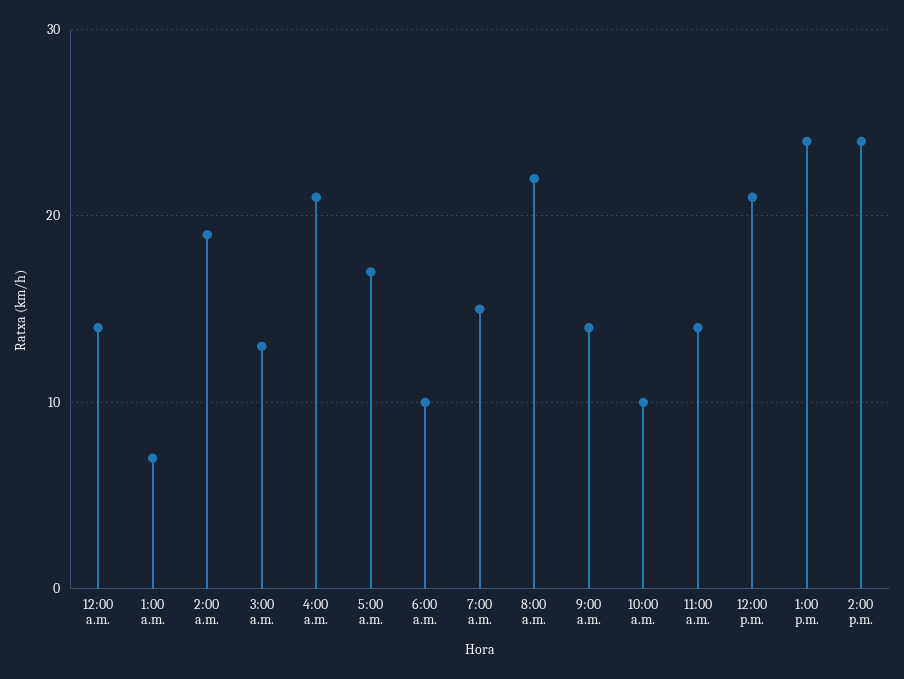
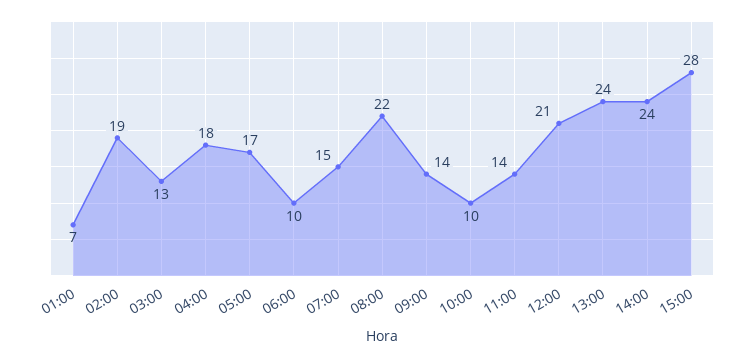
12:00 a.m.: 14 -> none
4:00 a.m.: 21 -> 18
15:00: none -> 28

